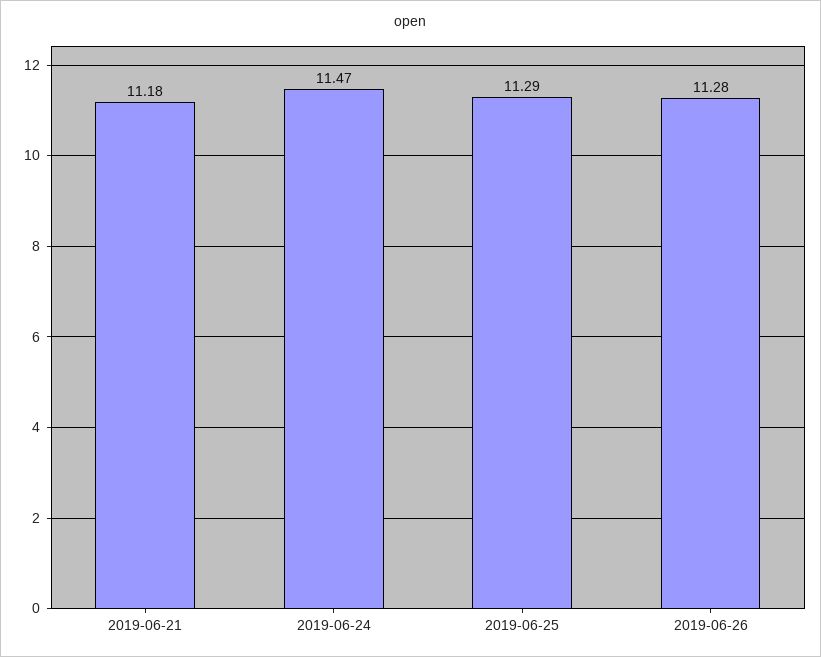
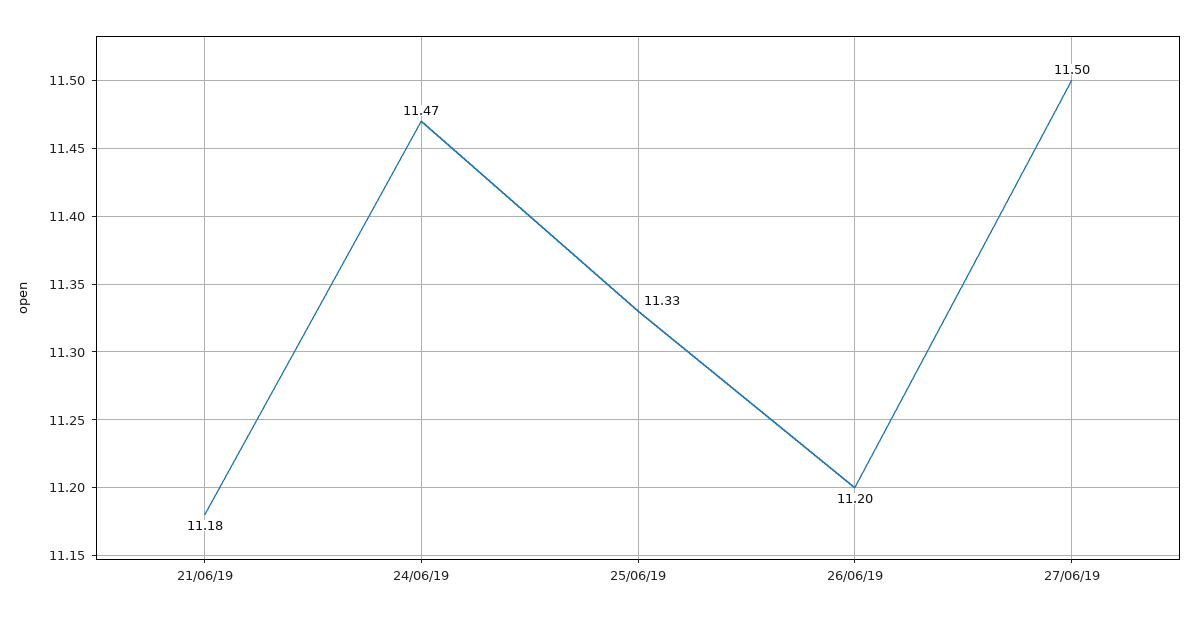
2019-06-25: 11.29 -> 11.33
2019-06-26: 11.28 -> 11.2
27/06/19: none -> 11.5

